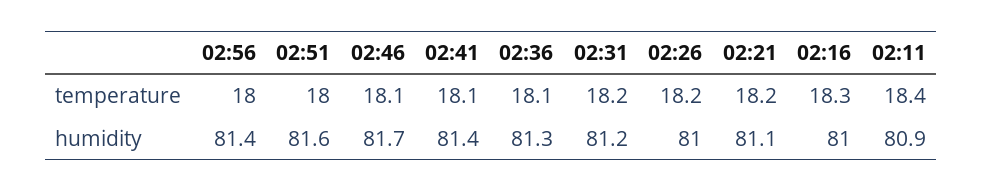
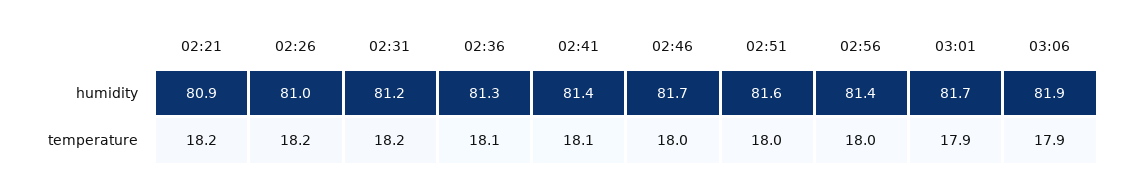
02:46, temperature: 18.1 -> 18
02:16, temperature: 18.3 -> none
02:11, temperature: 18.4 -> none
02:21, humidity: 81.1 -> 80.9
02:16, humidity: 81 -> none
02:11, humidity: 80.9 -> none
03:01, humidity: none -> 81.7
03:06, humidity: none -> 81.9
03:01, temperature: none -> 17.9
03:06, temperature: none -> 17.9

